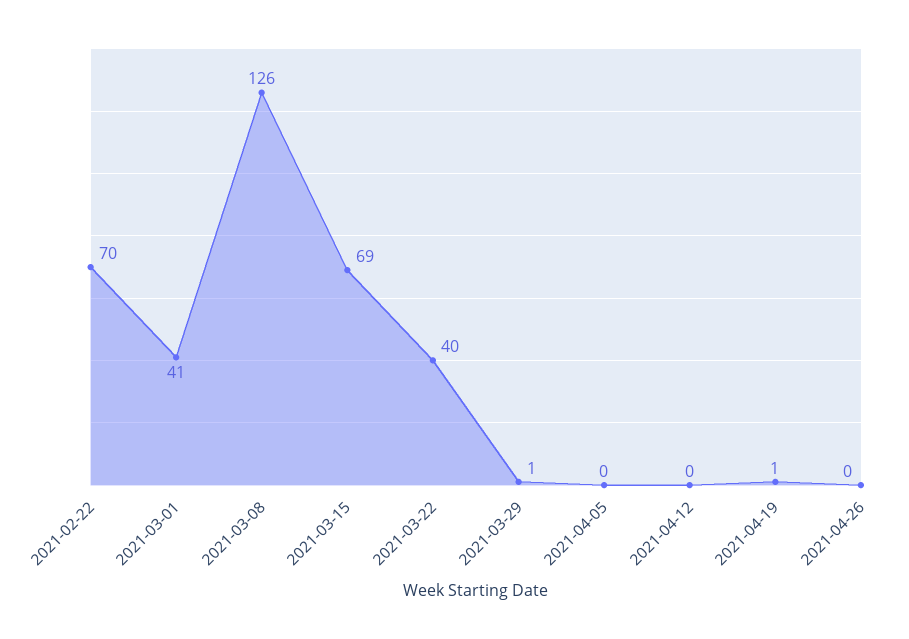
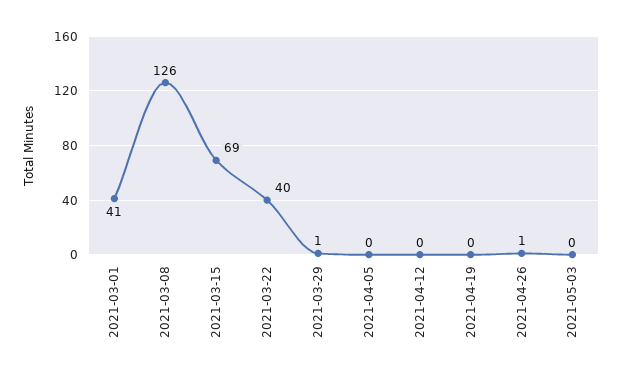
2021-02-22: 70 -> none
2021-04-19: 1 -> 0
2021-04-26: 0 -> 1
2021-05-03: none -> 0

